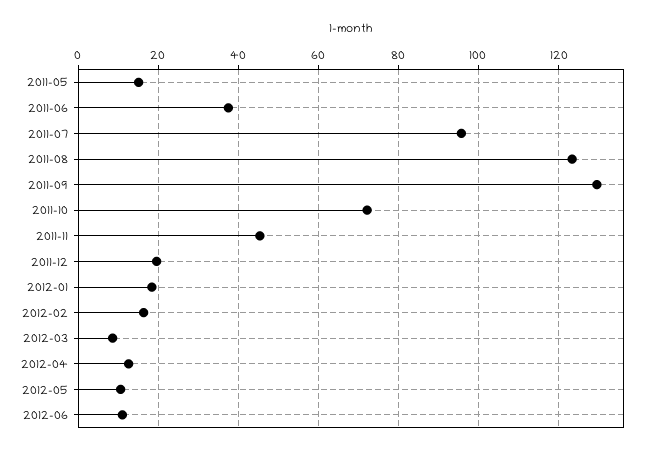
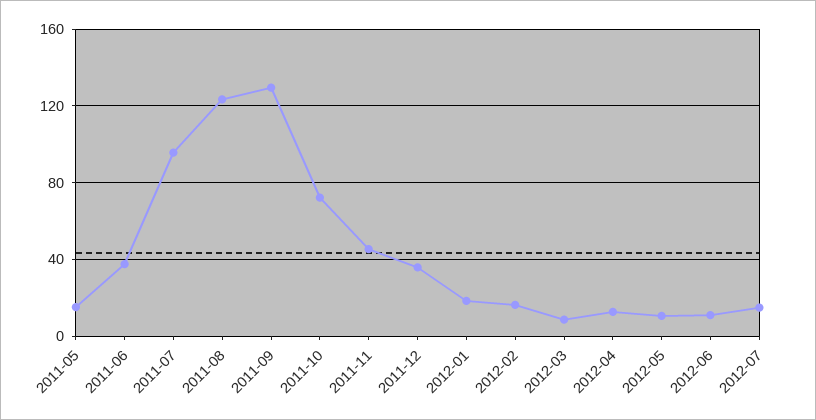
2011-12: 20 -> 35
2012-07: none -> 15

